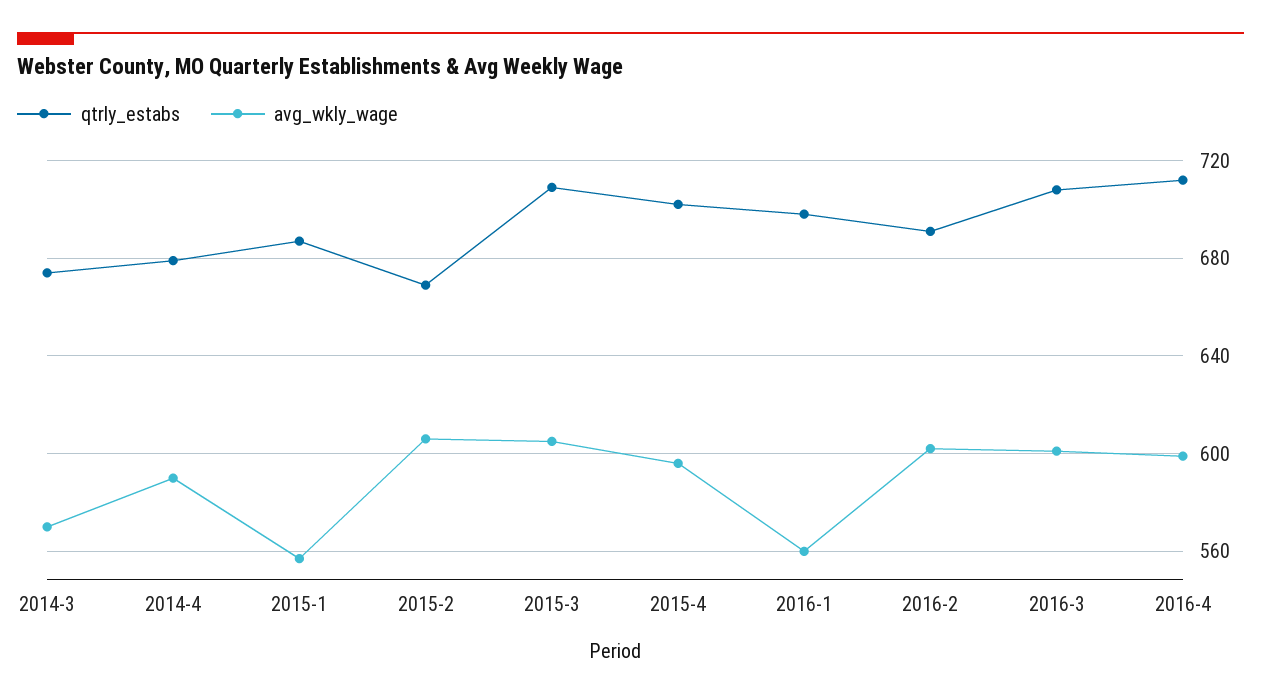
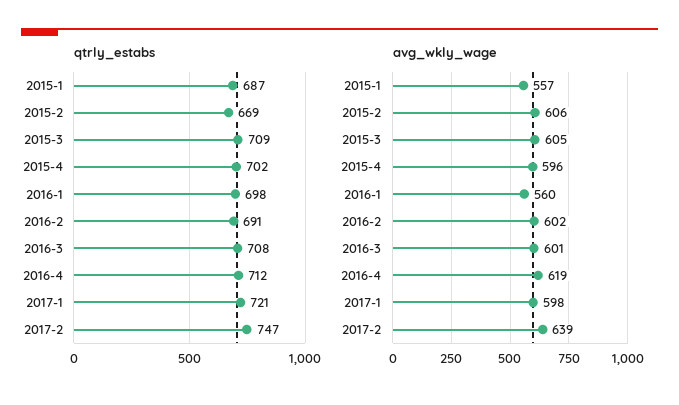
qtrly_estabs, 2014-3: 675 -> none
avg_wkly_wage, 2014-3: 570 -> none
qtrly_estabs, 2014-4: 680 -> none
avg_wkly_wage, 2014-4: 590 -> none
avg_wkly_wage, 2016-4: 600 -> 619
qtrly_estabs, 2017-1: none -> 721
qtrly_estabs, 2017-2: none -> 747
avg_wkly_wage, 2017-1: none -> 598
avg_wkly_wage, 2017-2: none -> 639

